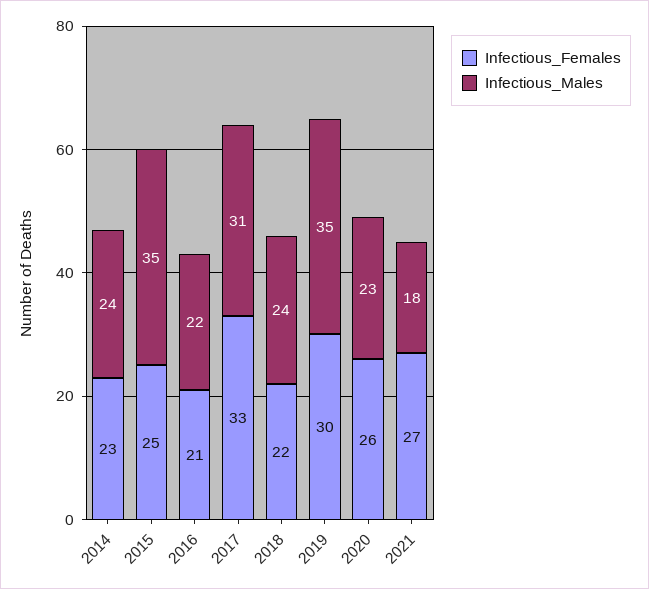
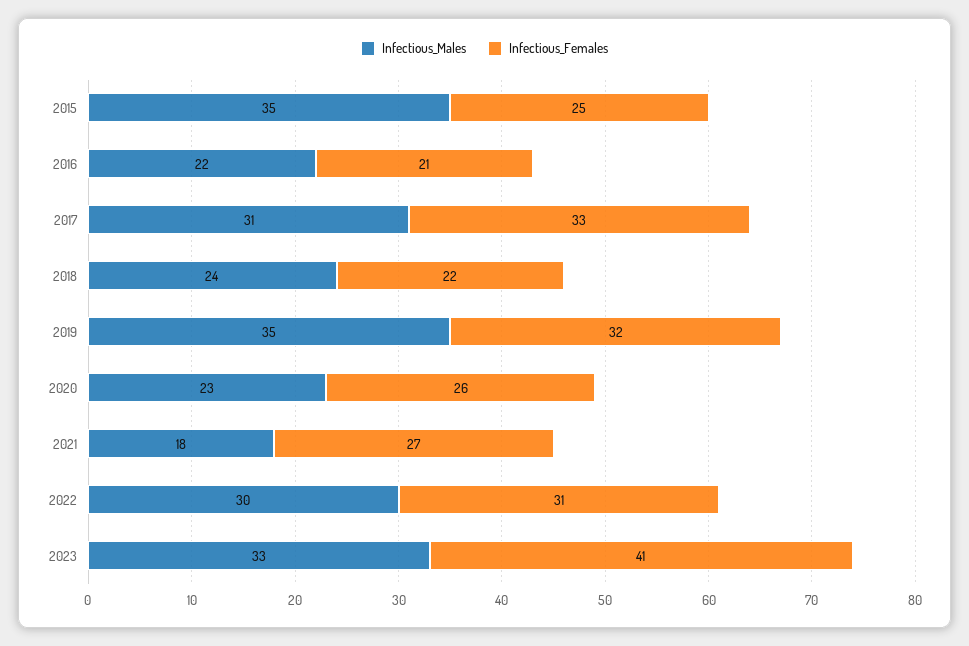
Infectious_Females, 2014: 23 -> none
Infectious_Males, 2014: 24 -> none
Infectious_Females, 2019: 30 -> 32
Infectious_Males, 2022: none -> 30
Infectious_Females, 2022: none -> 31
Infectious_Males, 2023: none -> 33
Infectious_Females, 2023: none -> 41

